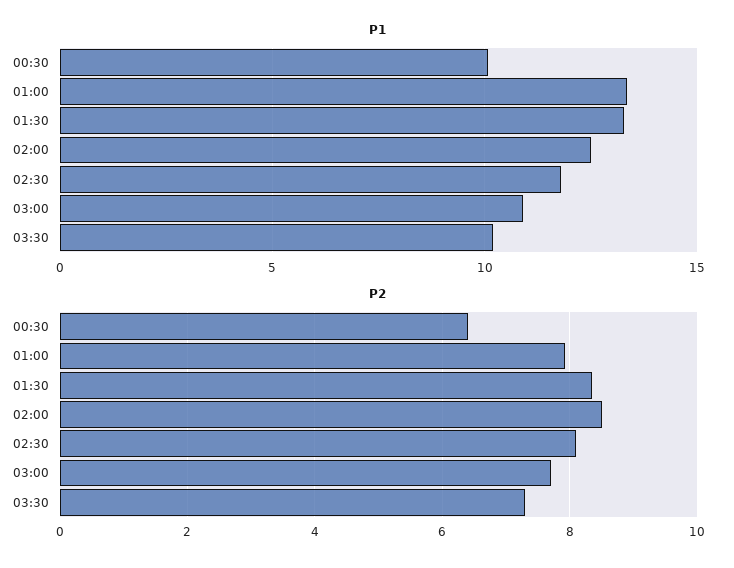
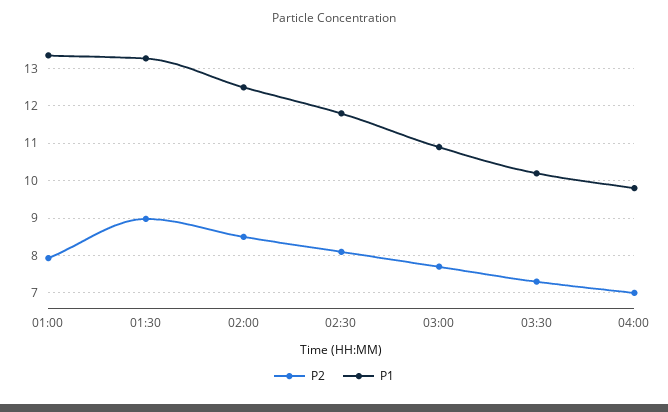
P1, 00:30: 10 -> none
P2, 00:30: 6.4 -> none
P2, 01:30: 8.4 -> 9
P2, 04:00: none -> 7
P1, 04:00: none -> 9.8

